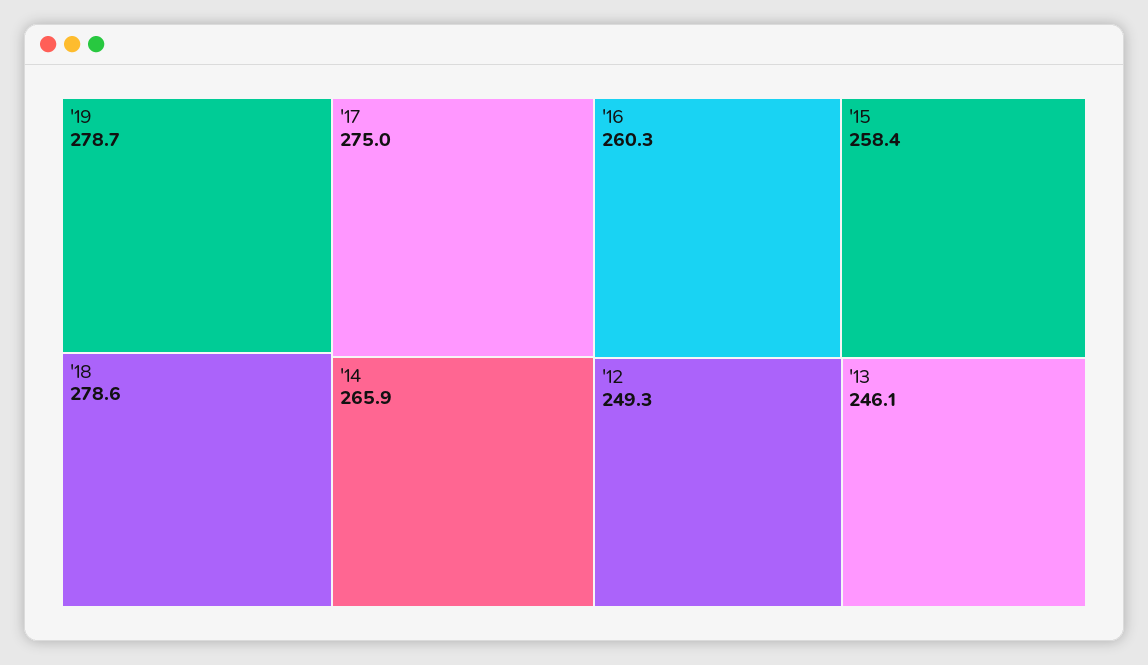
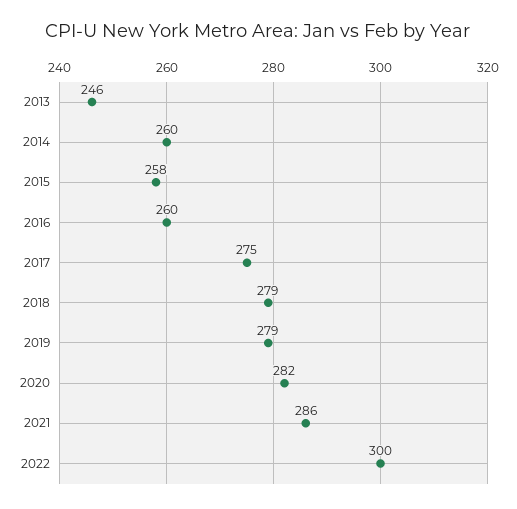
'14: 265.9 -> 260
'12: 249.3 -> none
2020: none -> 282
2021: none -> 286
2022: none -> 300

